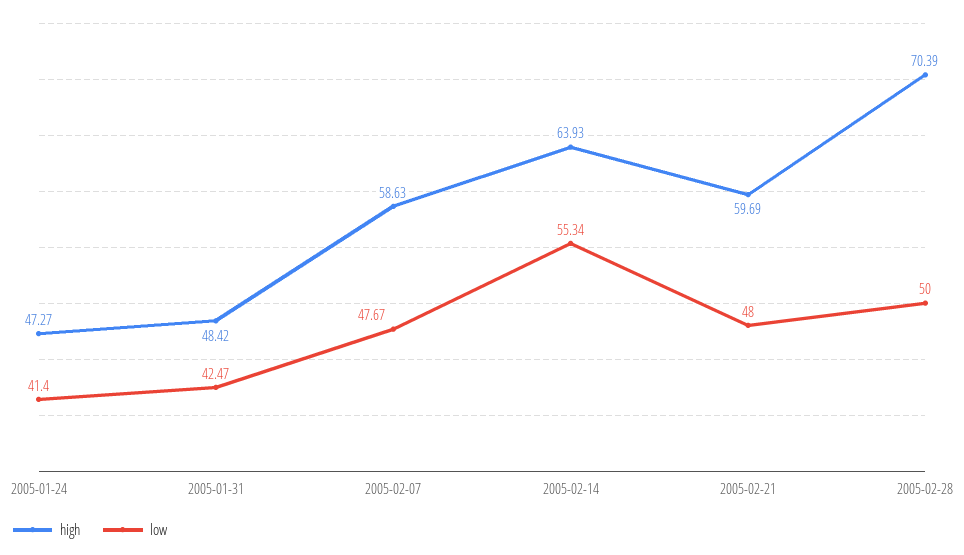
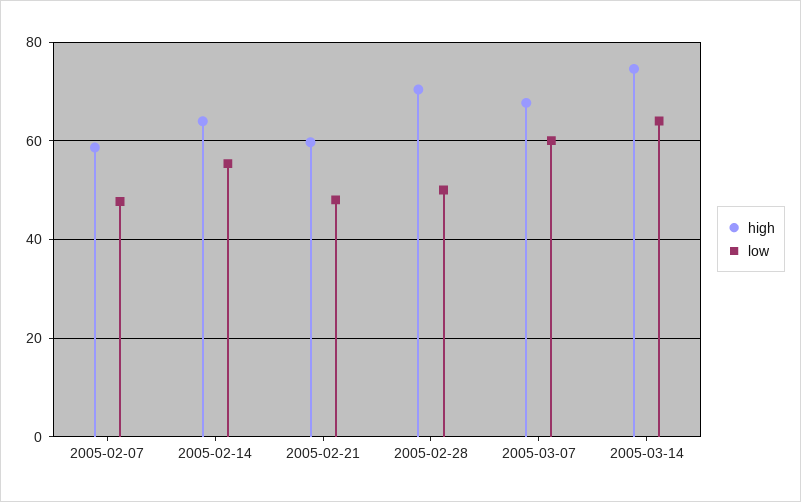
high, 2005-01-24: 47.27 -> none
low, 2005-01-24: 41.4 -> none
high, 2005-01-31: 48.42 -> none
low, 2005-01-31: 42.47 -> none
high, 2005-03-07: none -> 68
low, 2005-03-07: none -> 60
high, 2005-03-14: none -> 74
low, 2005-03-14: none -> 64

